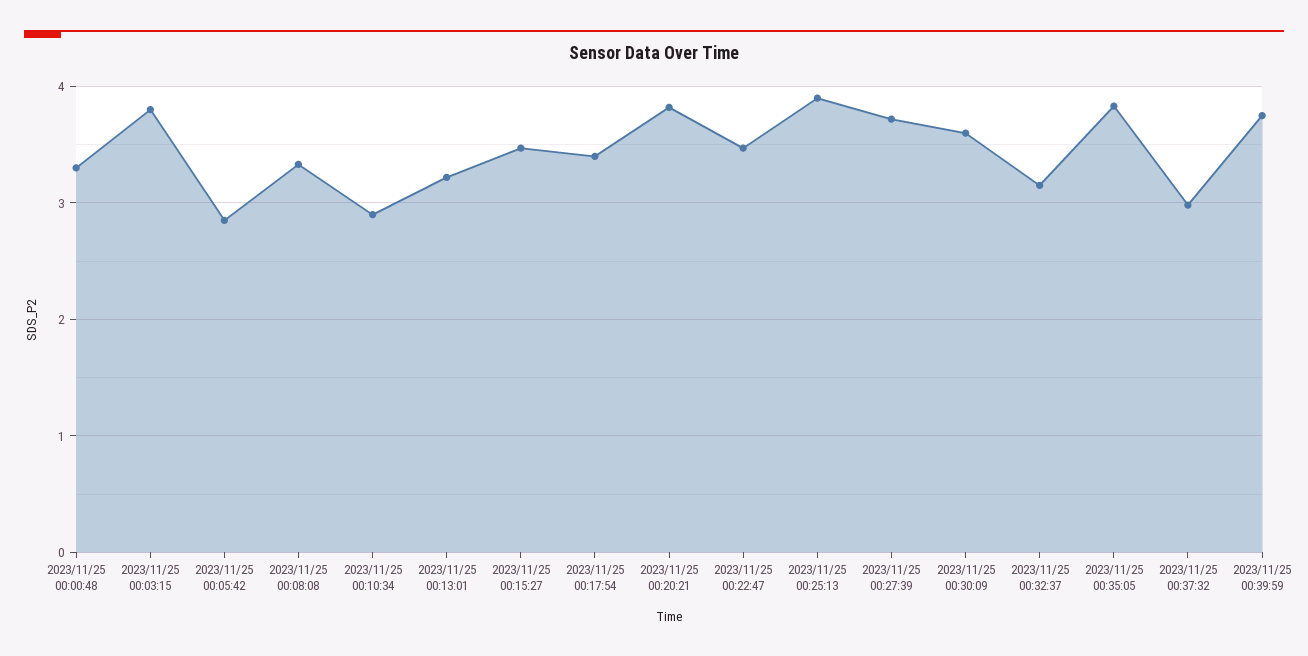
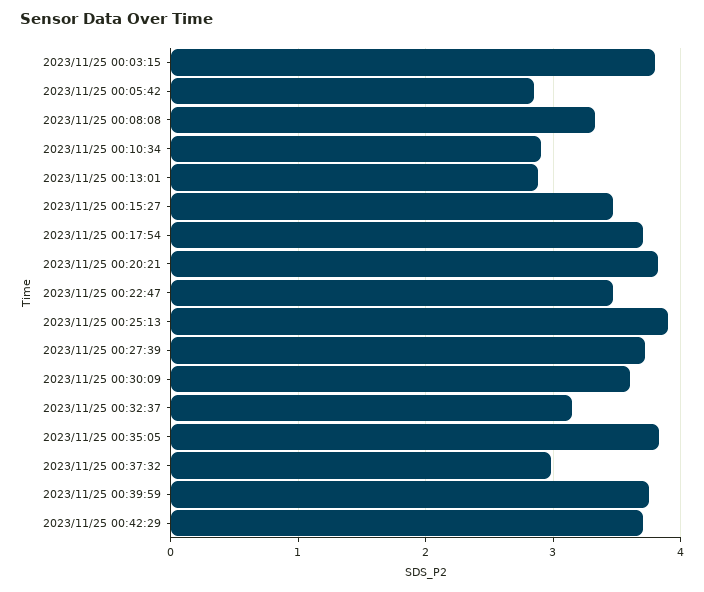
2023/11/25 00:00:48: 3.3 -> none
2023/11/25 00:13:01: 3.2 -> 2.9
2023/11/25 00:17:54: 3.4 -> 3.7
2023/11/25 00:42:29: none -> 3.7

